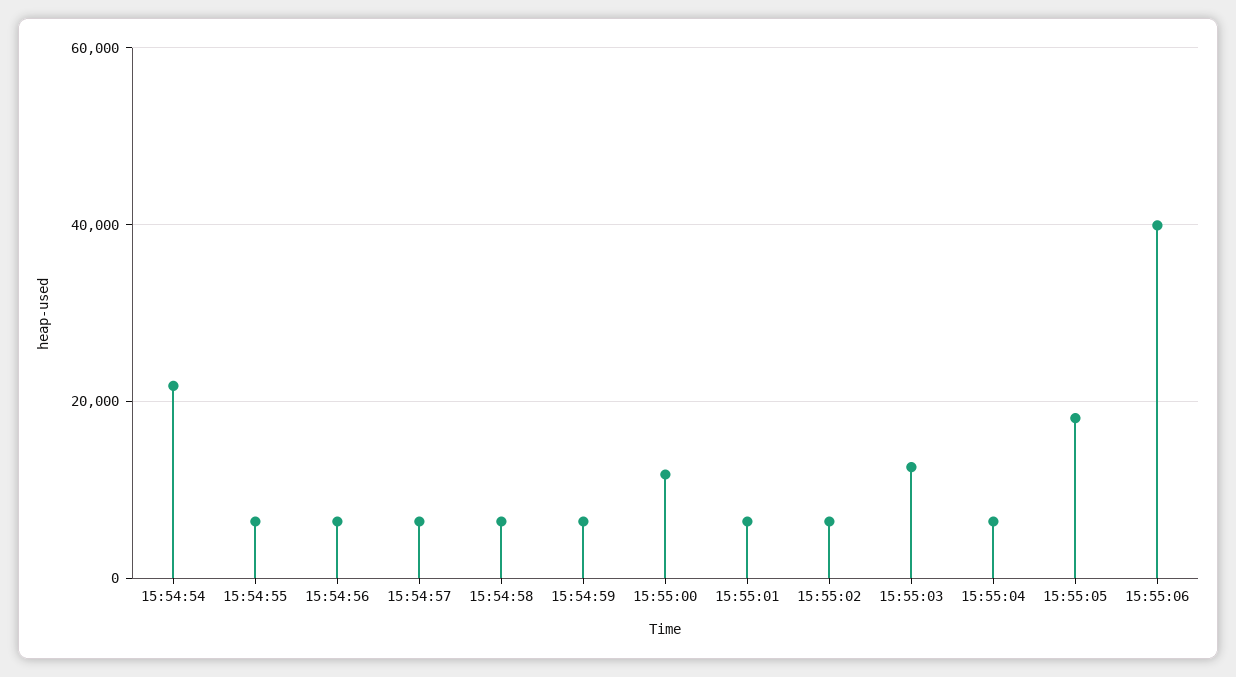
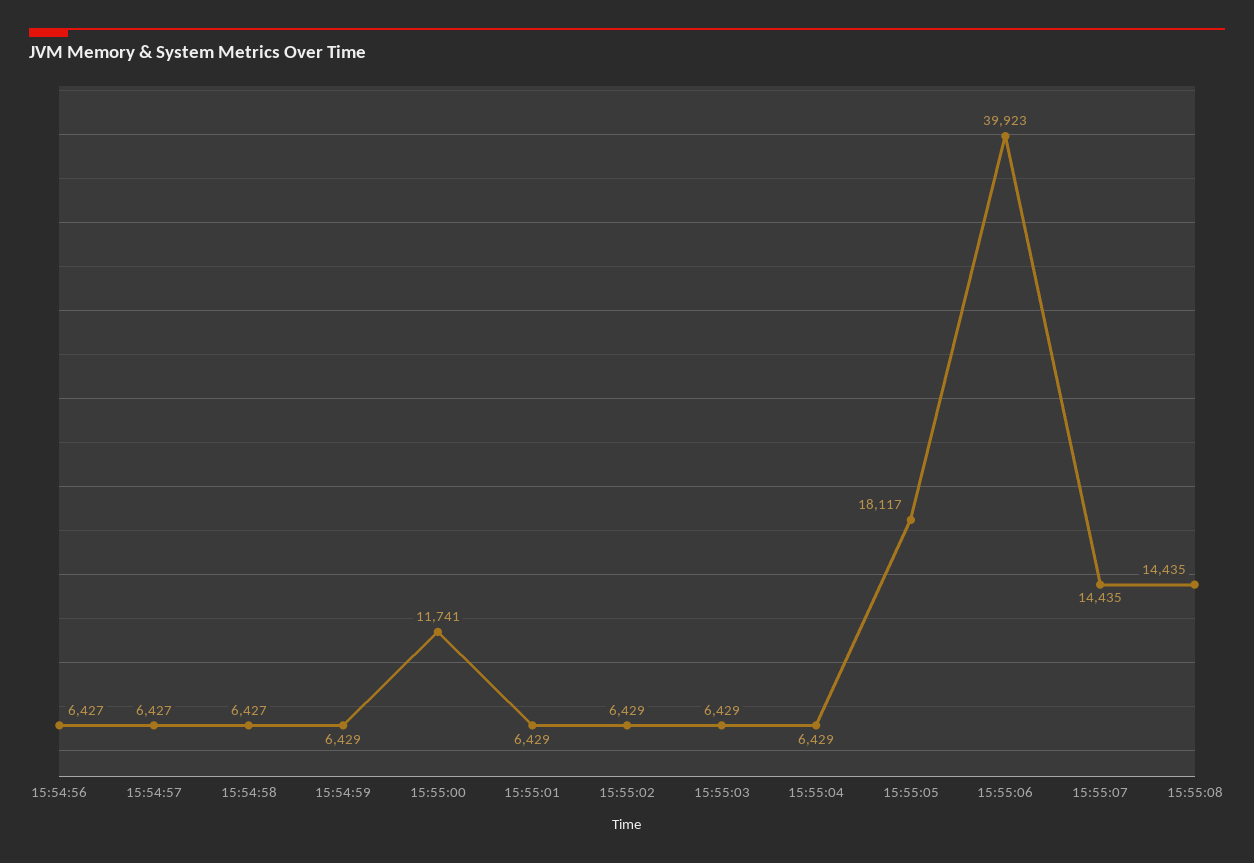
15:54:54: 22000 -> none
15:54:55: 6000 -> none
15:55:03: 12000 -> 6429
15:55:07: none -> 14435
15:55:08: none -> 14435

